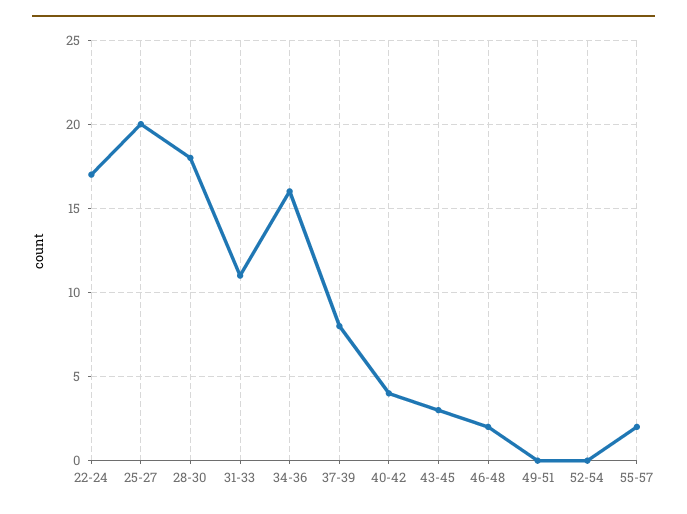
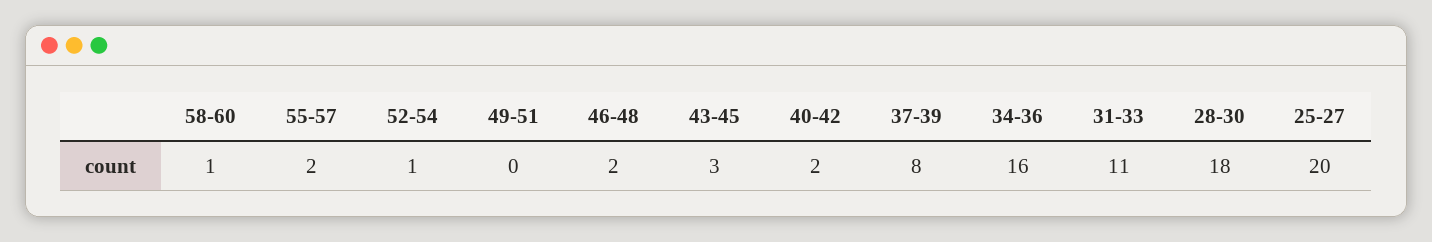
22-24: 17 -> none
40-42: 4 -> 2
52-54: 0 -> 1
58-60: none -> 1

